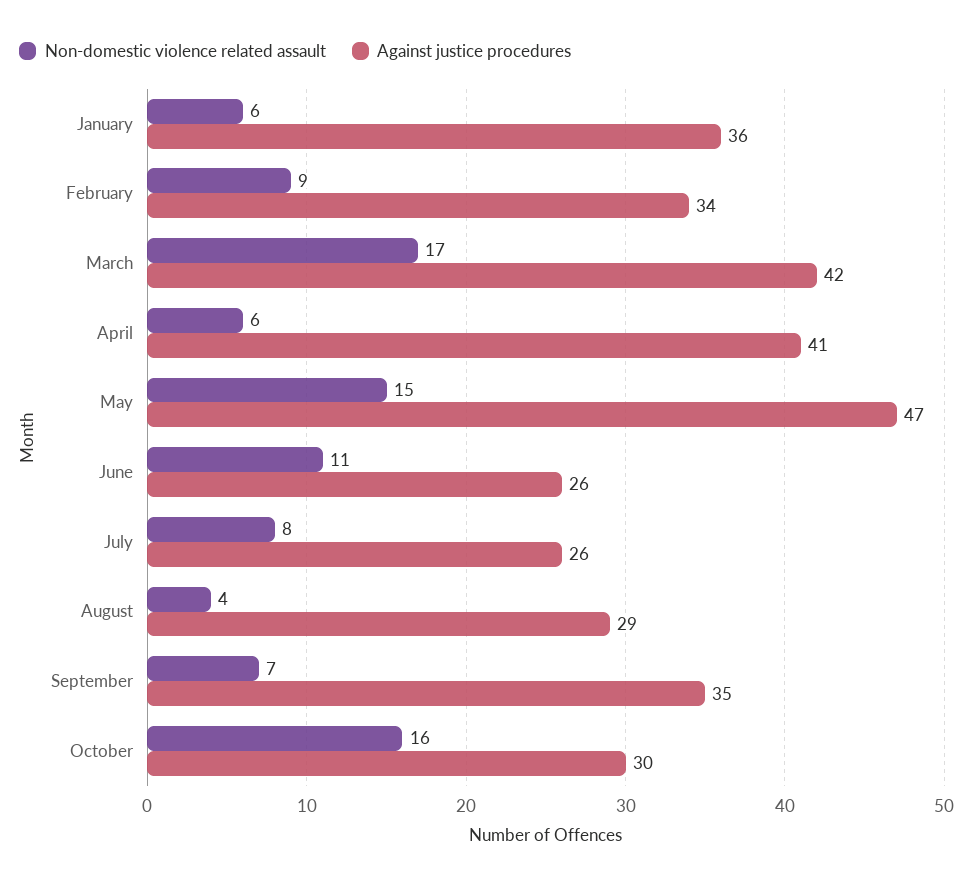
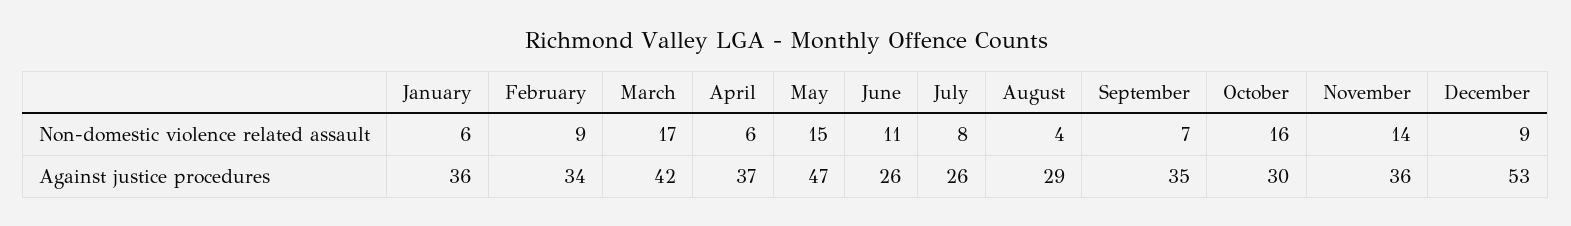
Against justice procedures, April: 41 -> 37
Non-domestic violence related assault, November: none -> 14
Non-domestic violence related assault, December: none -> 9
Against justice procedures, November: none -> 36
Against justice procedures, December: none -> 53

